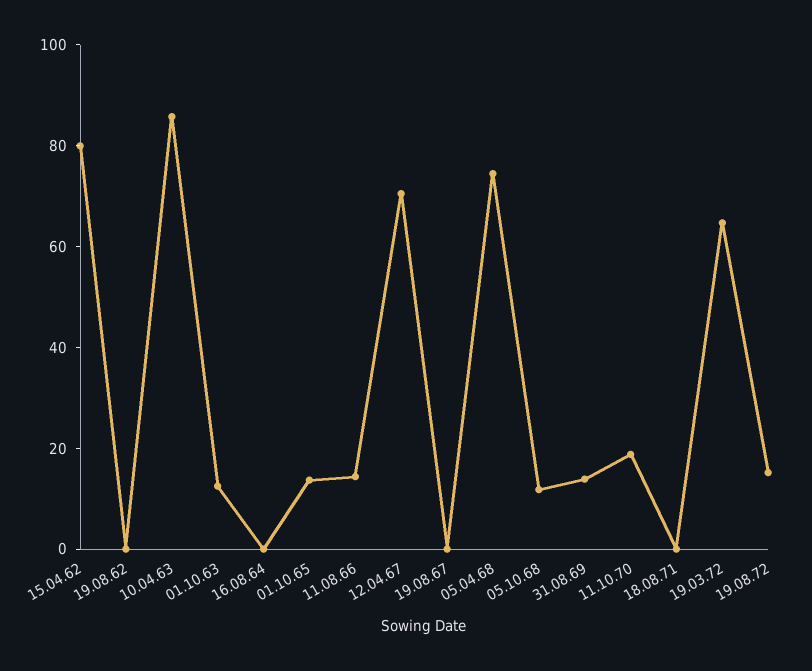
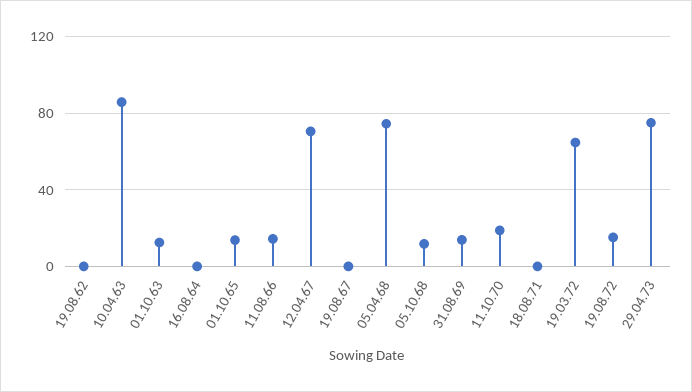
15.04.62: 80 -> none
29.04.73: none -> 75

